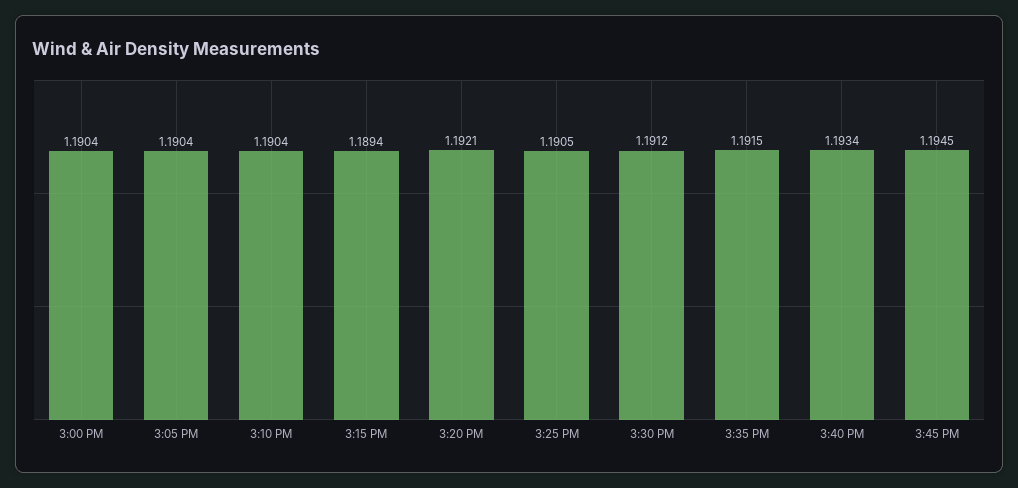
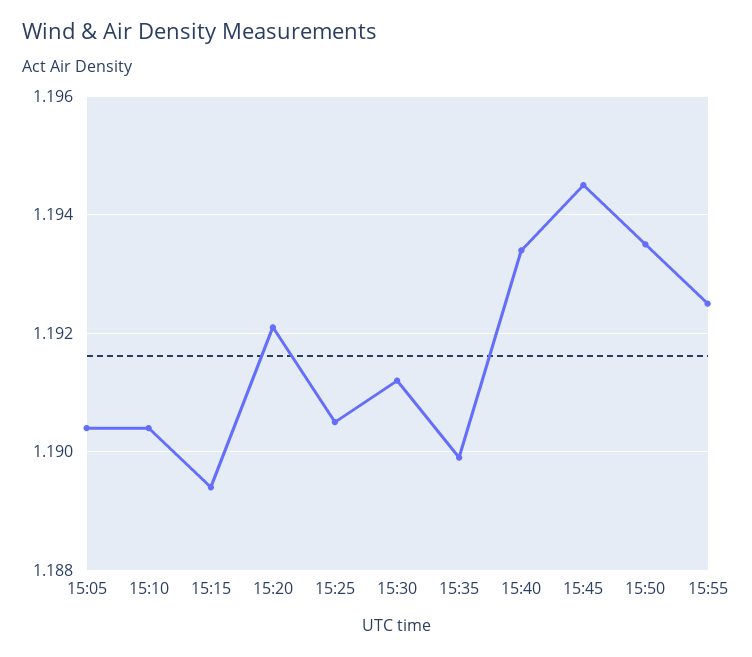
3:00 PM: 1.1904 -> none
3:35 PM: 1.1915 -> 1.19
15:50: none -> 1.1935
15:55: none -> 1.1925

